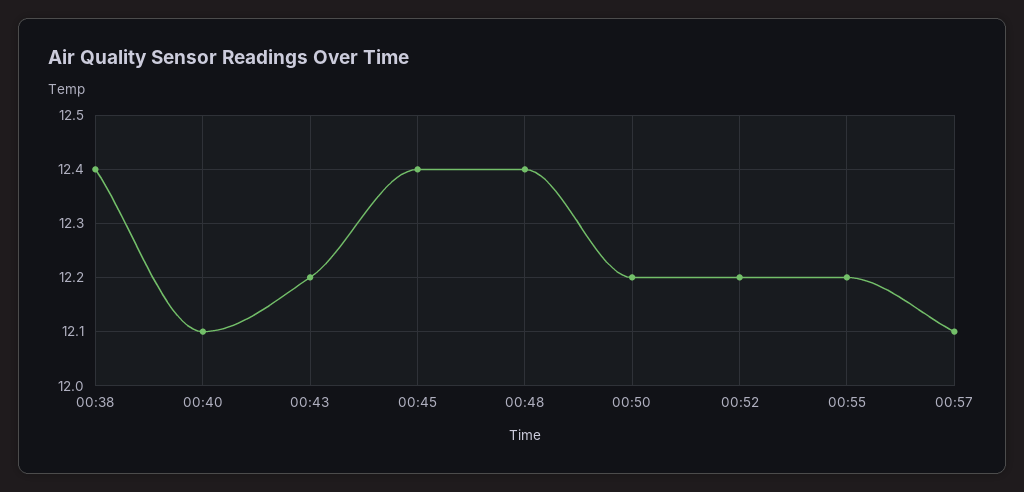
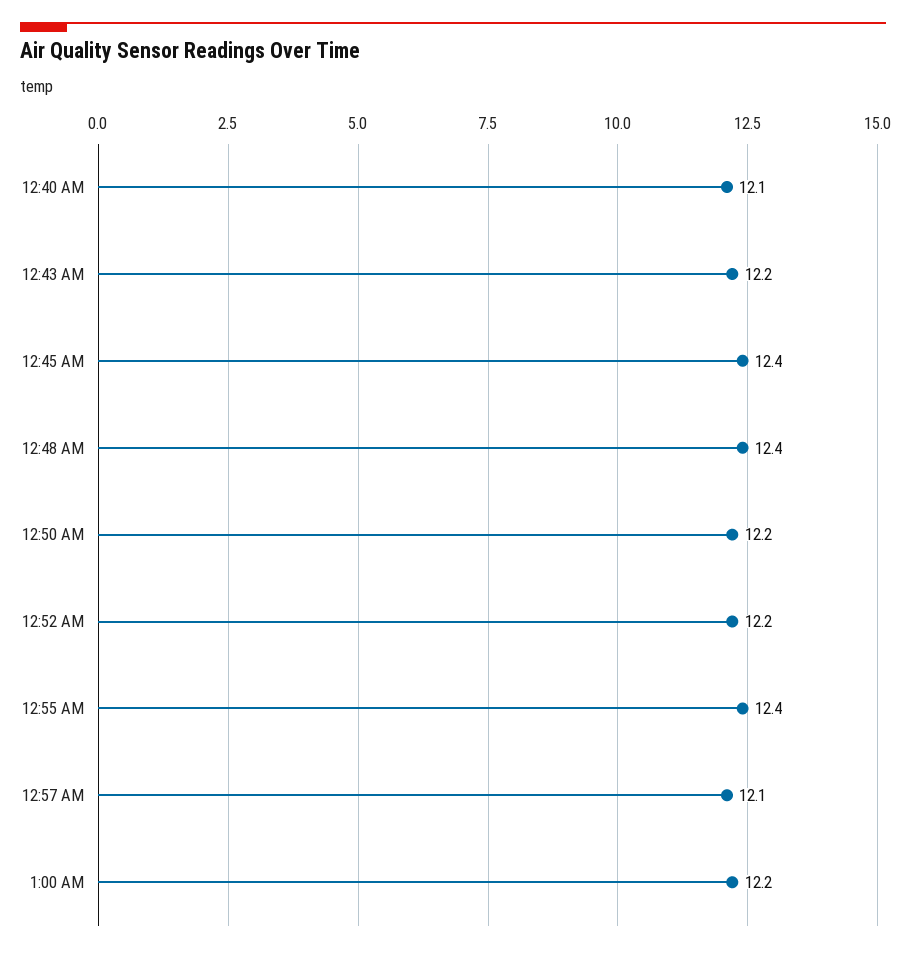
00:38: 12.4 -> none
00:55: 12.2 -> 12.4
1:00 AM: none -> 12.2

